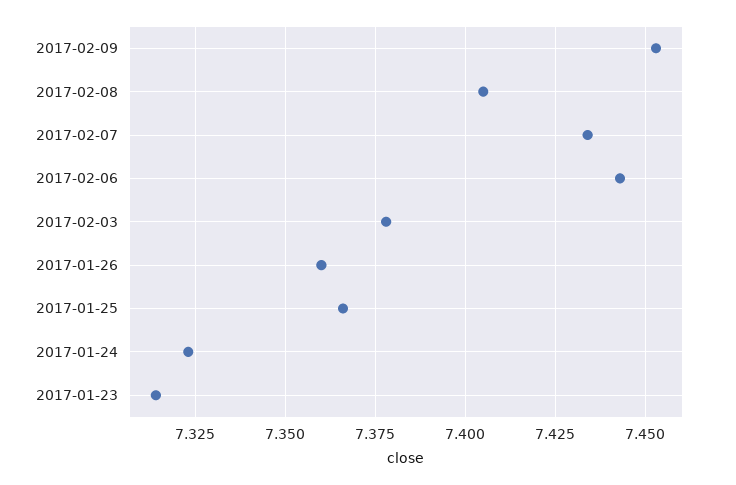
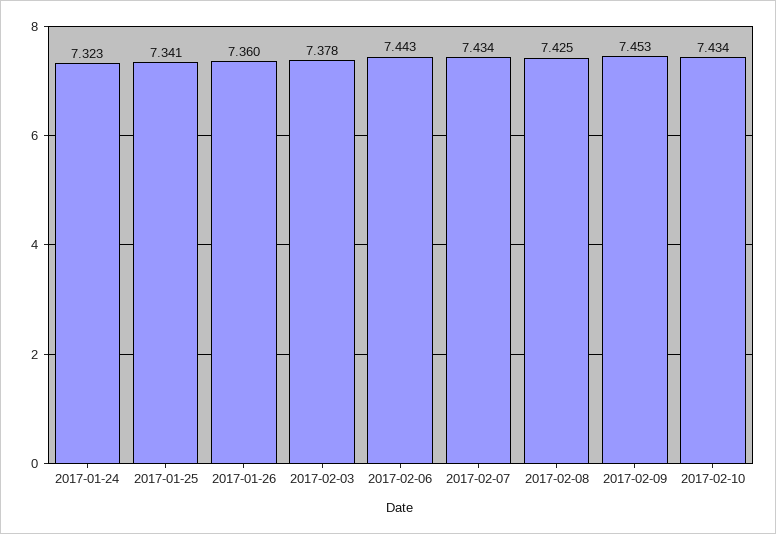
2017-02-08: 7.405 -> 7.425
2017-01-25: 7.365 -> 7.341
2017-01-23: 7.315 -> none
2017-02-10: none -> 7.434

